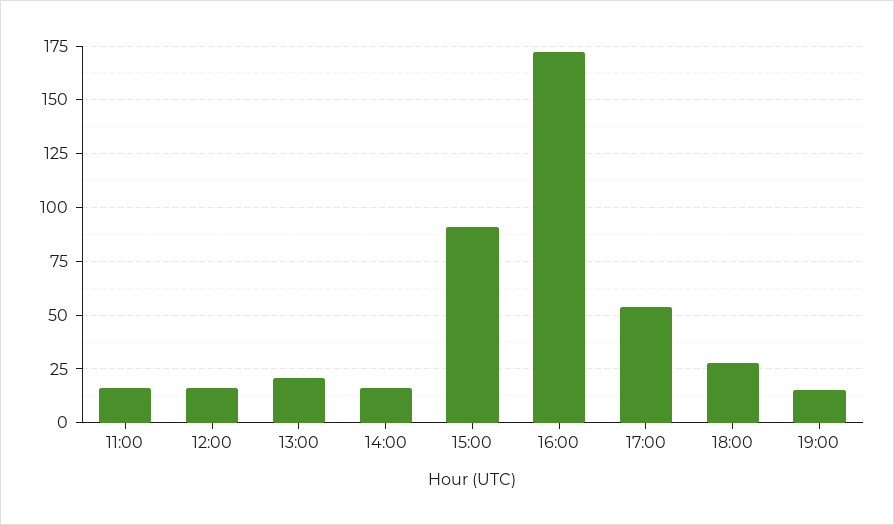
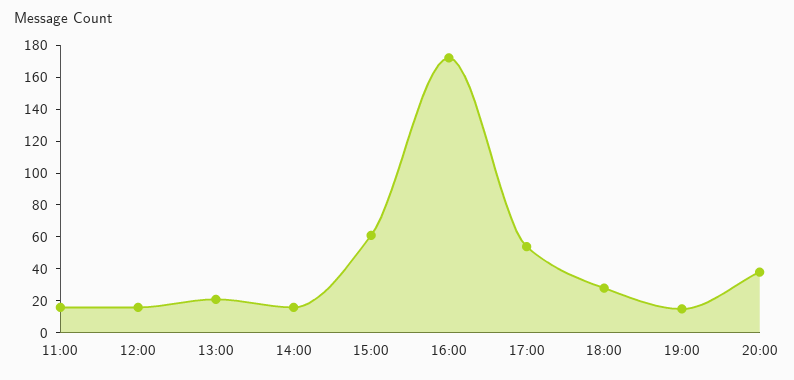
15:00: 90 -> 60
20:00: none -> 40

